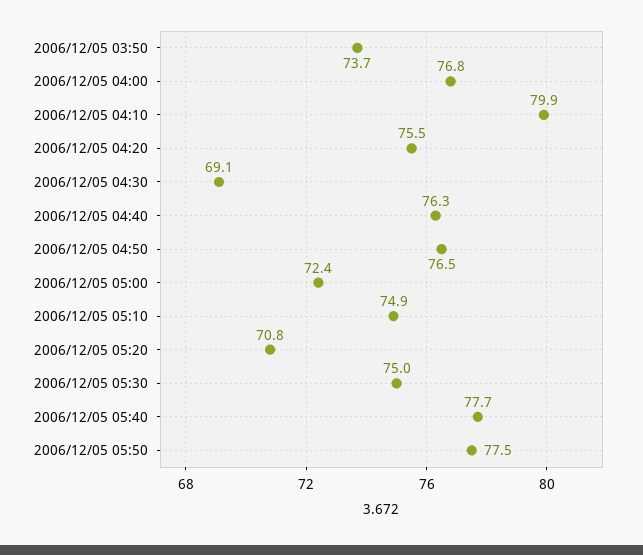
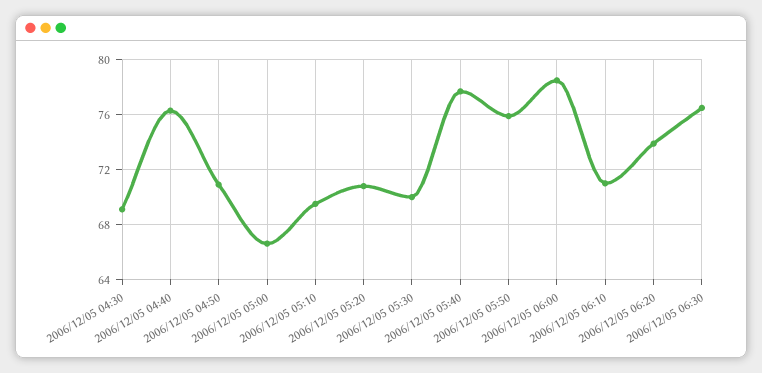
2006/12/05 03:50: 73.7 -> none
2006/12/05 04:00: 76.8 -> none
2006/12/05 04:10: 79.9 -> none
2006/12/05 04:20: 75.5 -> none
2006/12/05 04:50: 76.5 -> 71
2006/12/05 05:00: 72.4 -> 66.5
2006/12/05 05:10: 74.9 -> 69.5
2006/12/05 05:30: 75 -> 70
2006/12/05 05:50: 77.5 -> 76
2006/12/05 06:00: none -> 78.5
2006/12/05 06:10: none -> 71
2006/12/05 06:20: none -> 74
2006/12/05 06:30: none -> 76.5

